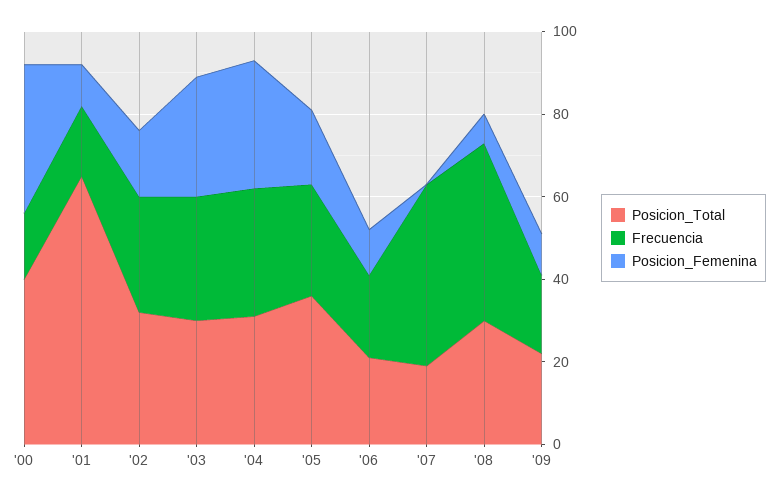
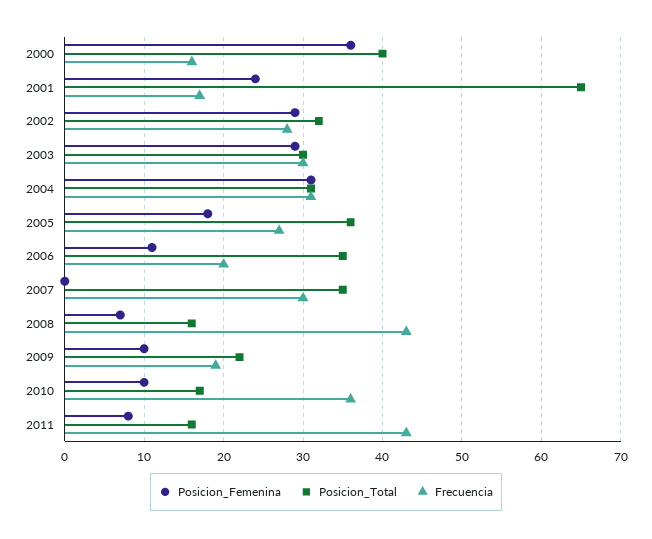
Posicion_Femenina, '01: 10 -> 24
Posicion_Femenina, '02: 15 -> 29
Posicion_Total, '06: 20 -> 35
Posicion_Total, '07: 20 -> 35
Frecuencia, '07: 45 -> 30
Posicion_Total, '08: 30 -> 16
Posicion_Femenina, 2010: none -> 10
Posicion_Total, 2010: none -> 17
Frecuencia, 2010: none -> 36
Posicion_Femenina, 2011: none -> 8
Posicion_Total, 2011: none -> 16
Frecuencia, 2011: none -> 43

